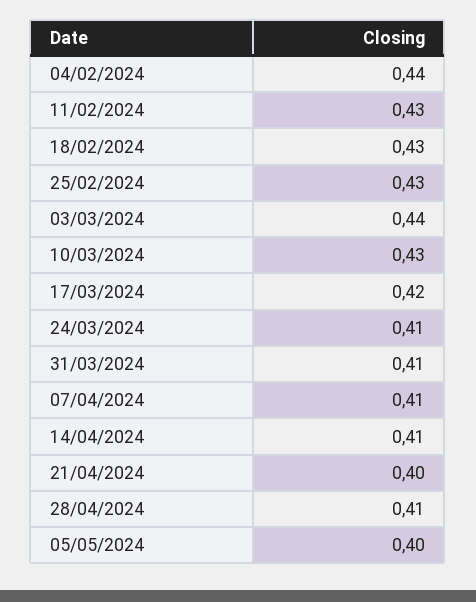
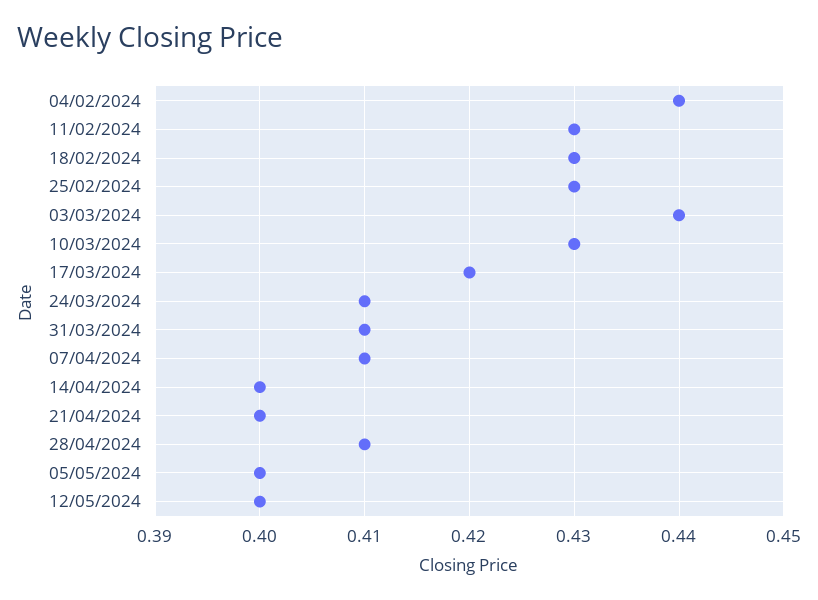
14/04/2024: 0.41 -> 0.4
12/05/2024: none -> 0.4

